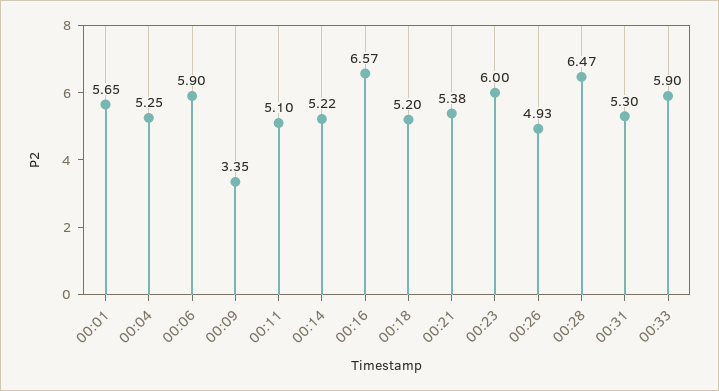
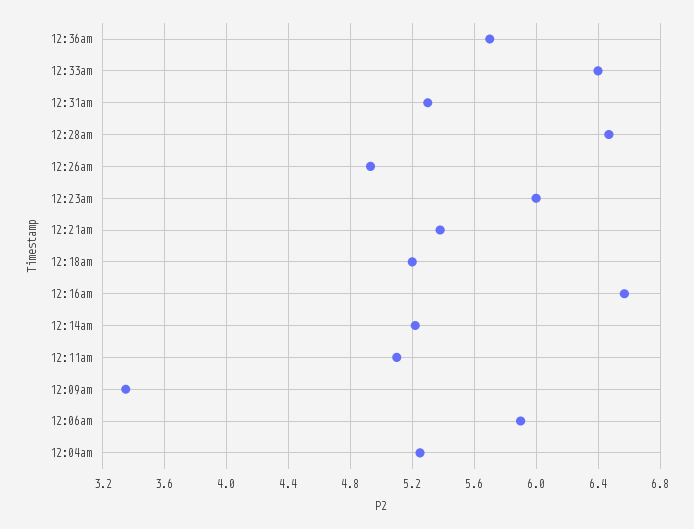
00:01: 5.65 -> none
00:33: 5.9 -> 6.4
12:36am: none -> 5.7

